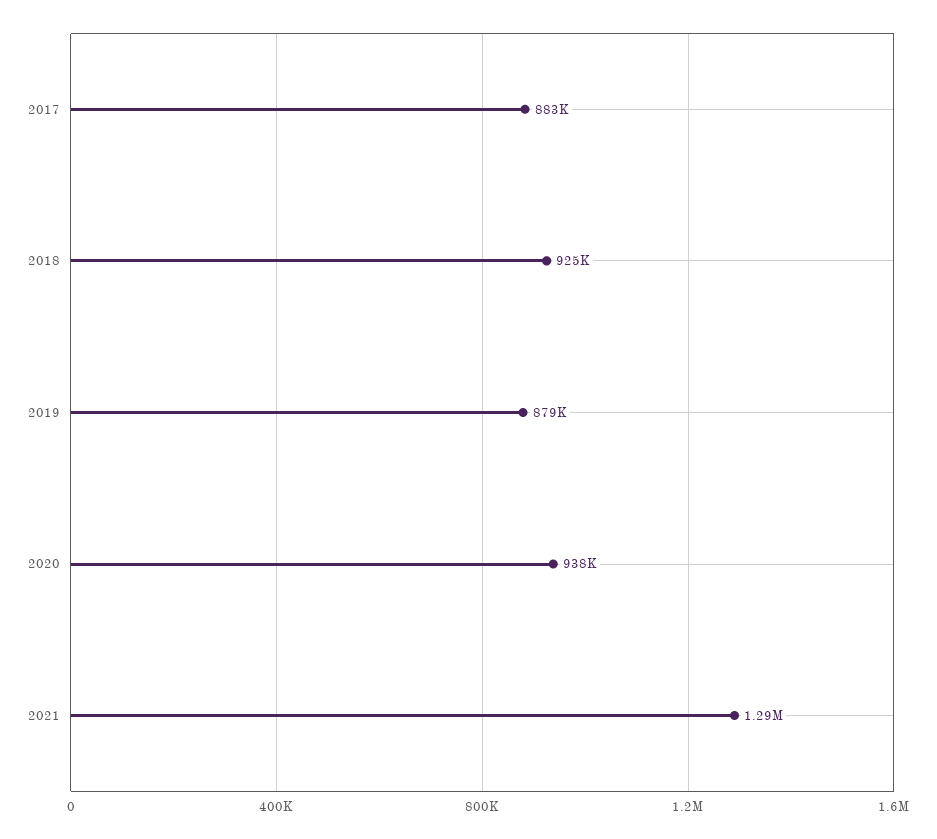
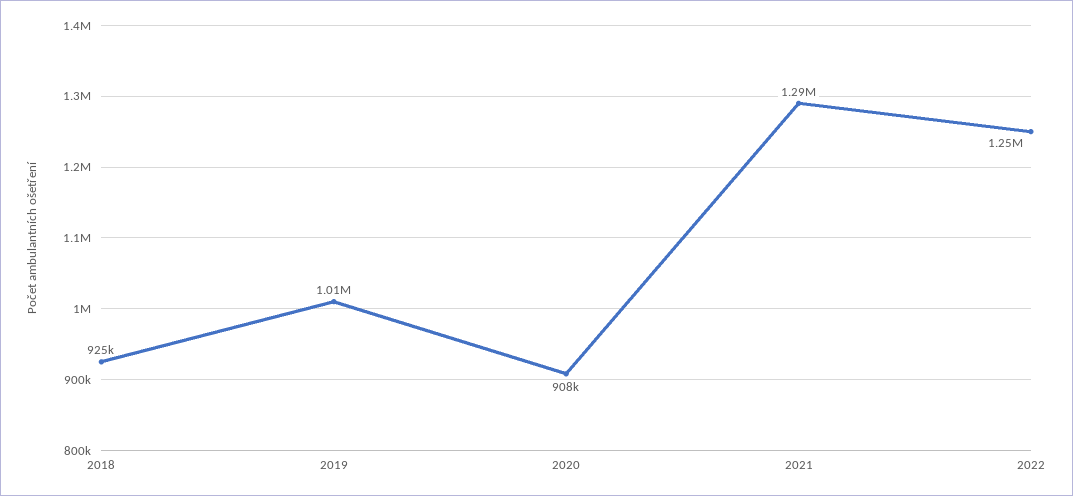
2017: 883000 -> none
2019: 879000 -> 1010000
2020: 938000 -> 908000
2022: none -> 1250000

